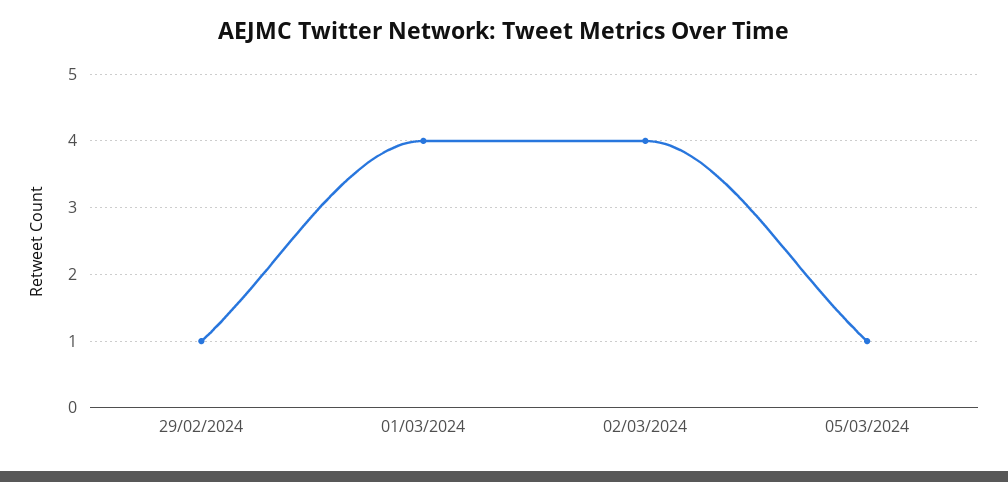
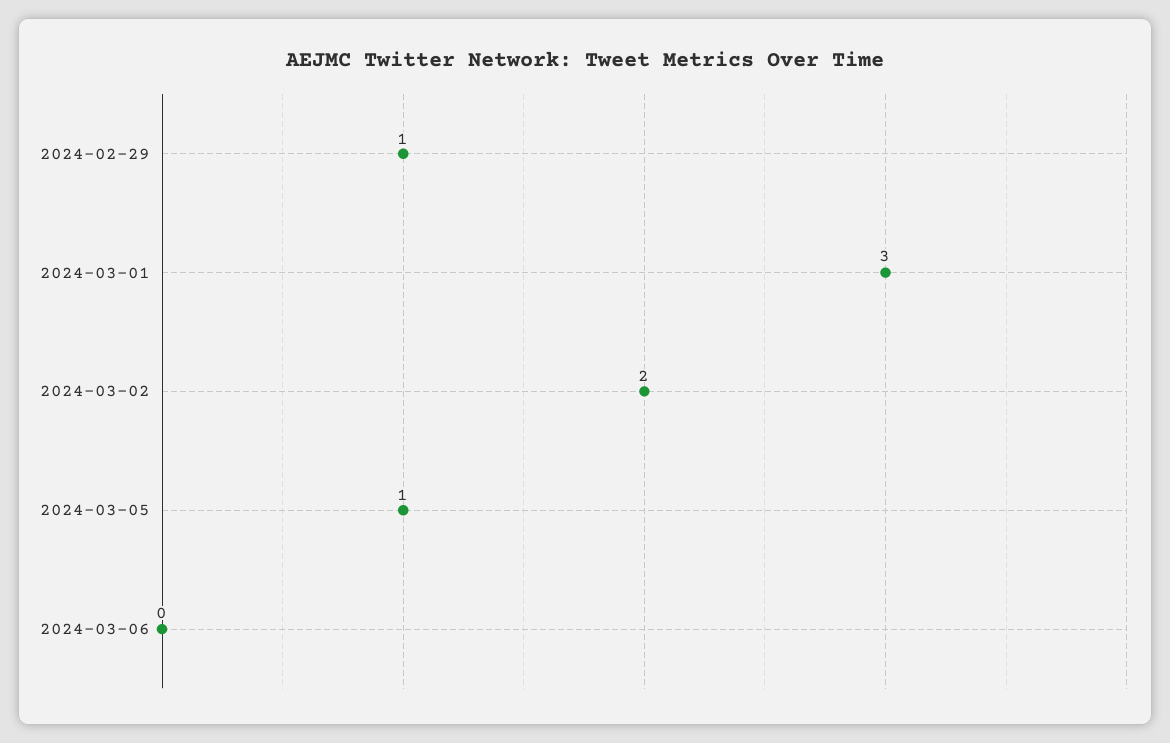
01/03/2024: 4 -> 3
02/03/2024: 4 -> 2
2024-03-06: none -> 0

